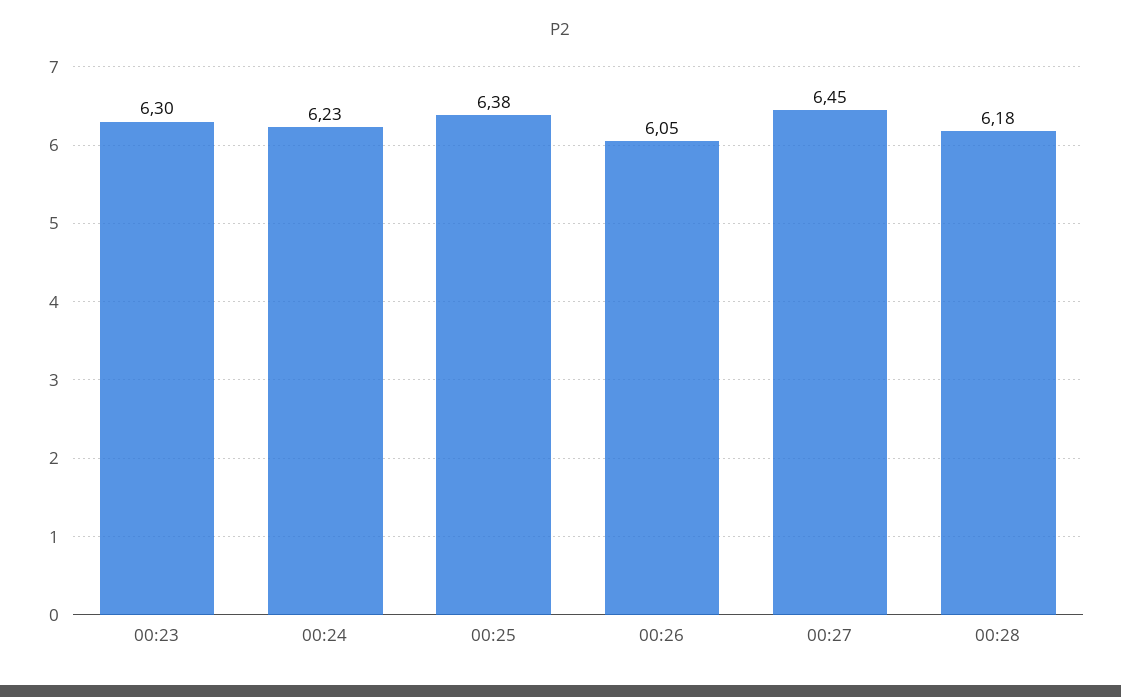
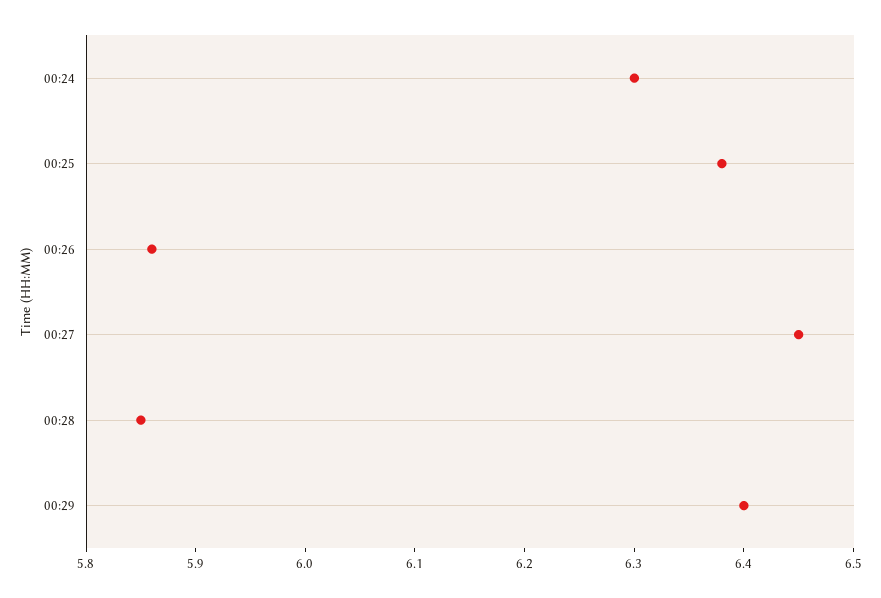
00:23: 6.3 -> none
00:24: 6.23 -> 6.3
00:26: 6.05 -> 5.86
00:28: 6.18 -> 5.85
00:29: none -> 6.4

